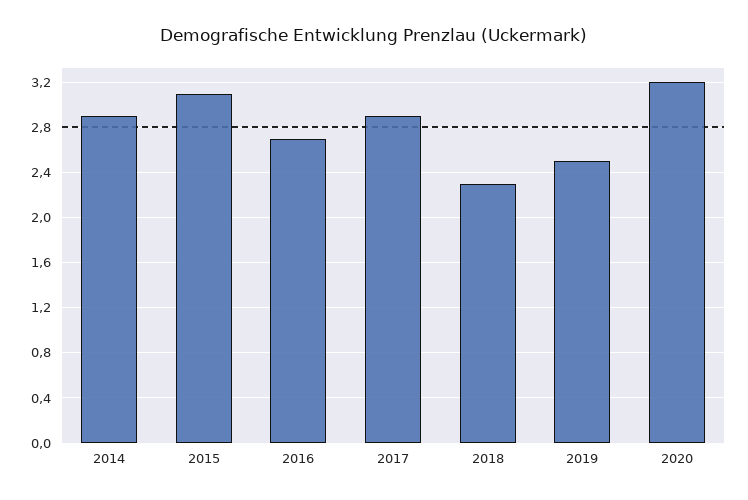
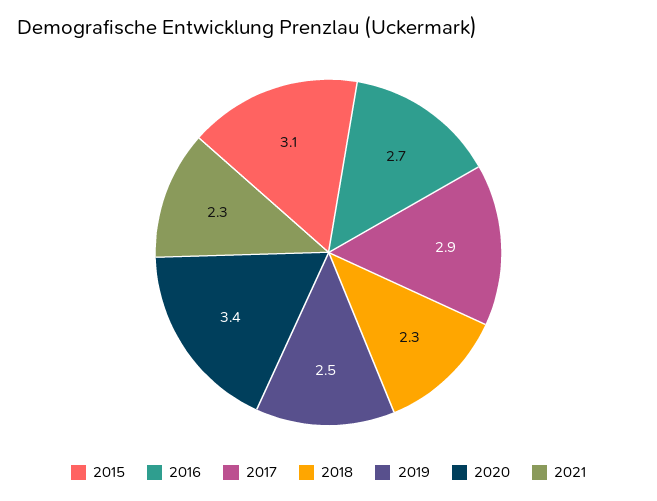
2014: 2.9 -> none
2020: 3.2 -> 3.4
2021: none -> 2.3

